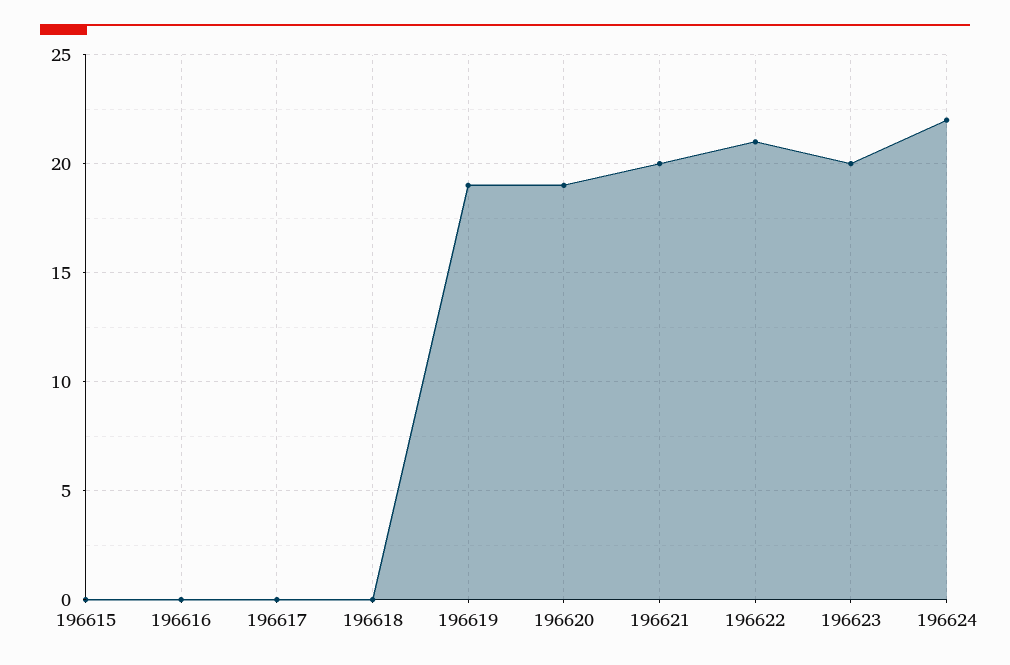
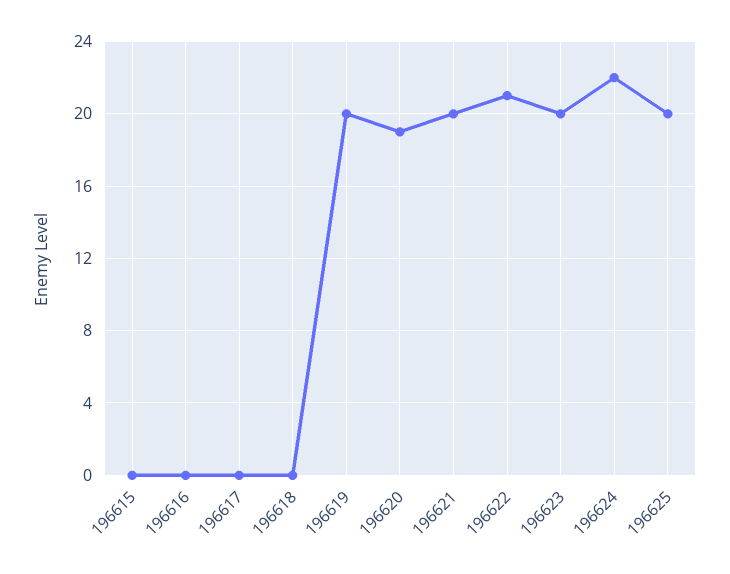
196619: 19 -> 20
196625: none -> 20

